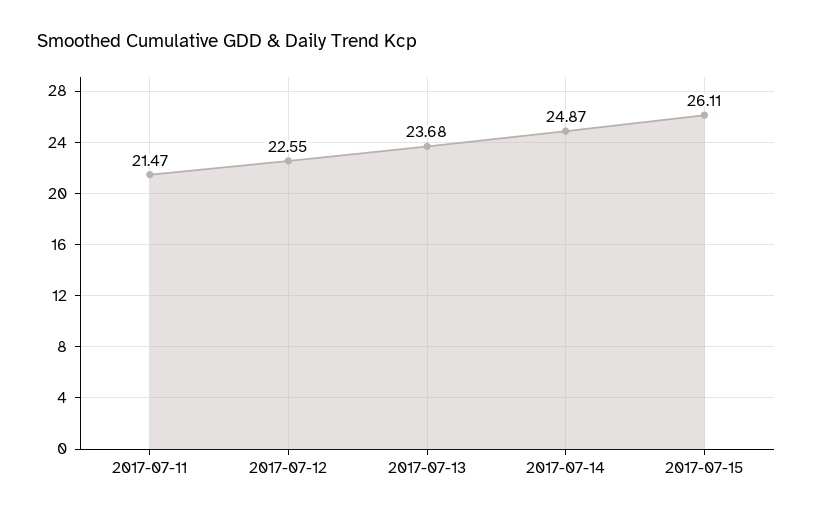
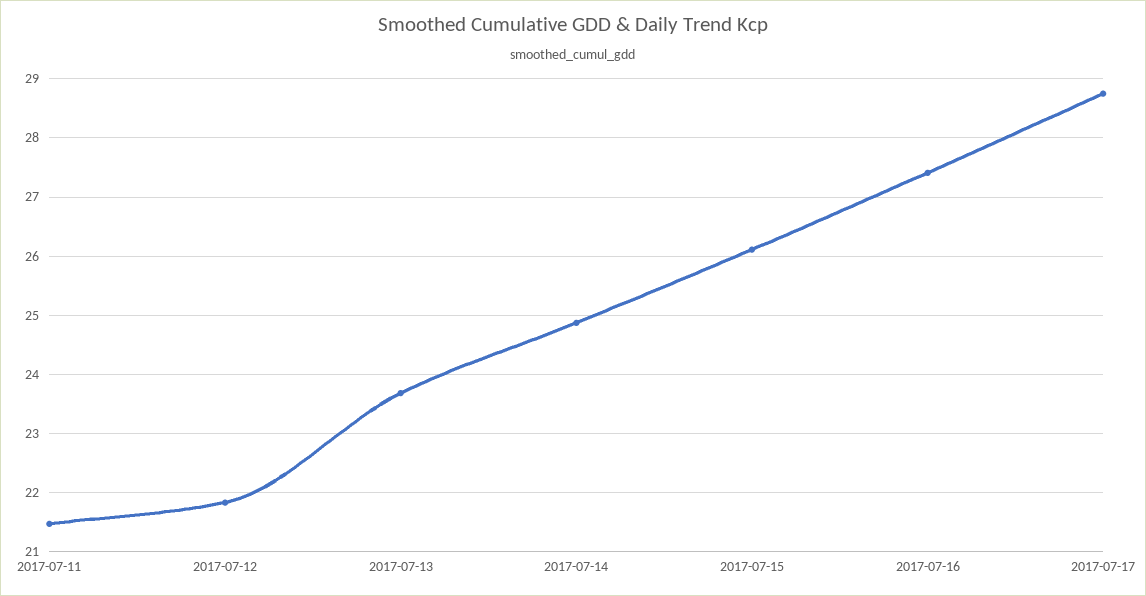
2017-07-12: 22.55 -> 21.8
2017-07-16: none -> 27.4
2017-07-17: none -> 28.8

